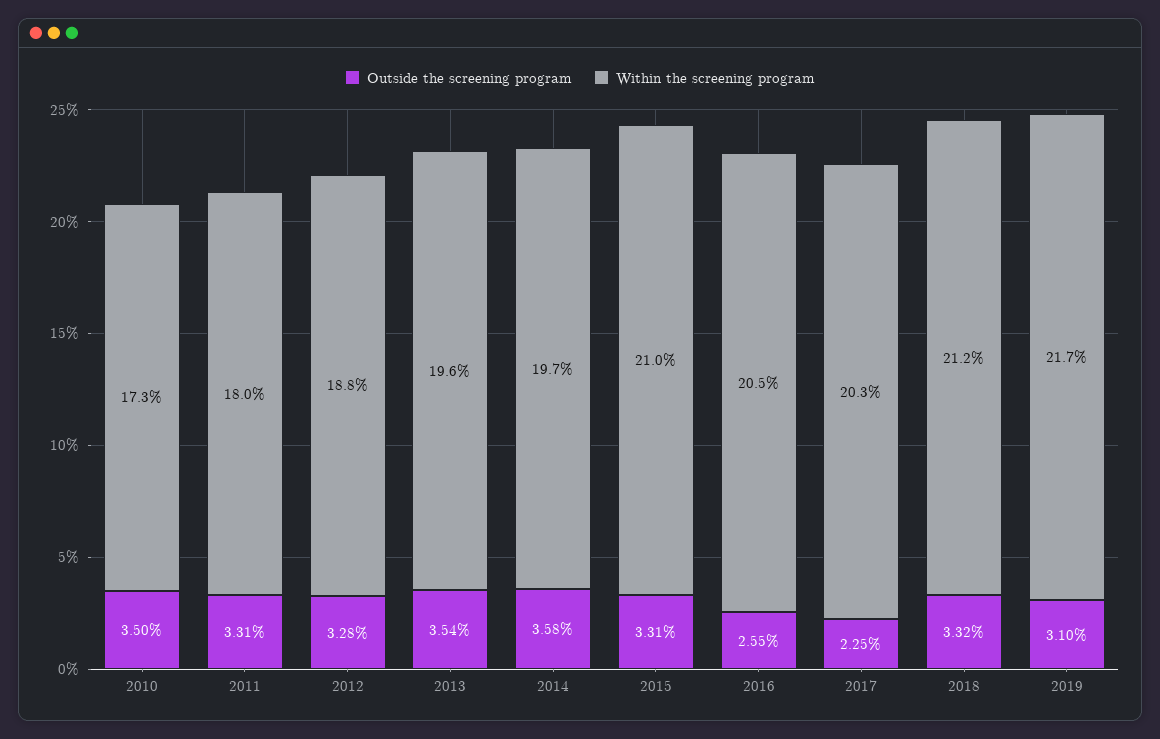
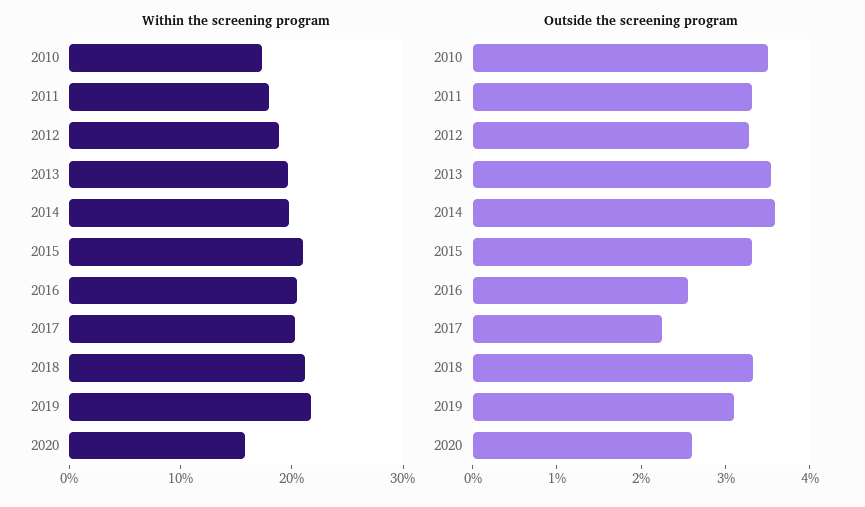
Within the screening program, 2020: none -> 16
Outside the screening program, 2020: none -> 2.6

